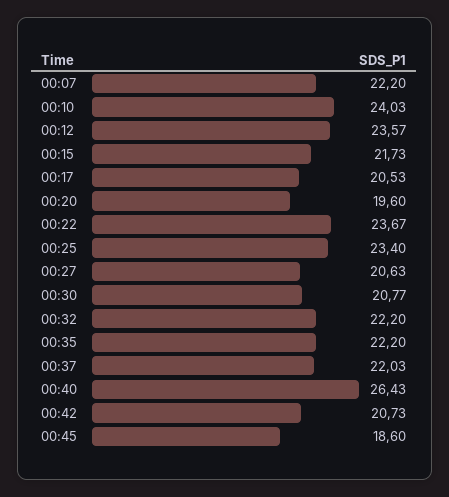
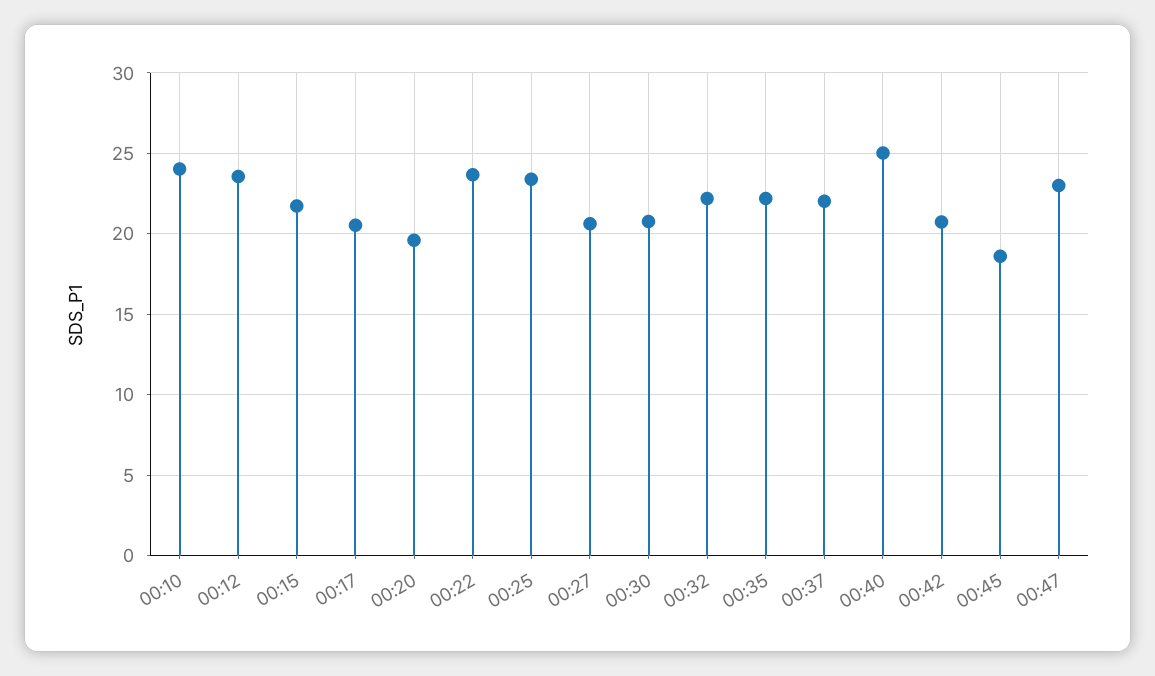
00:07: 22.2 -> none
00:40: 26.43 -> 25
00:47: none -> 23

